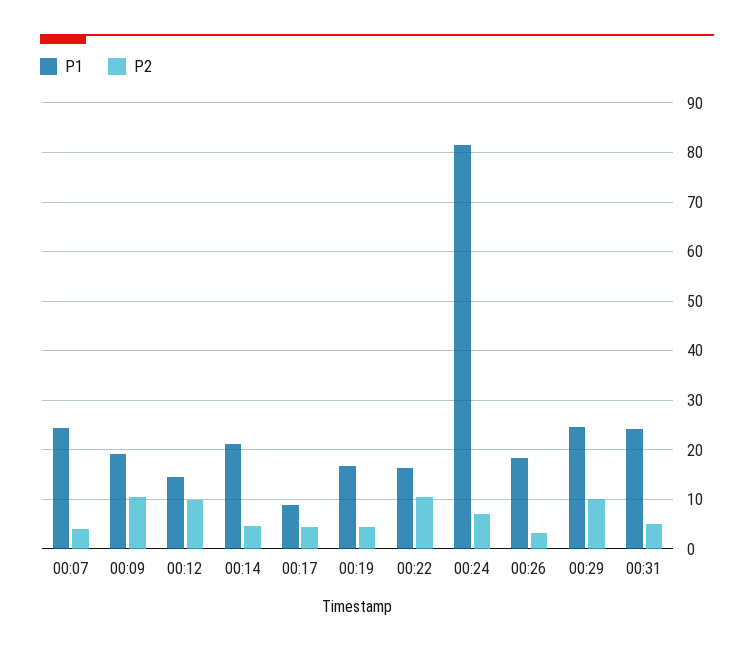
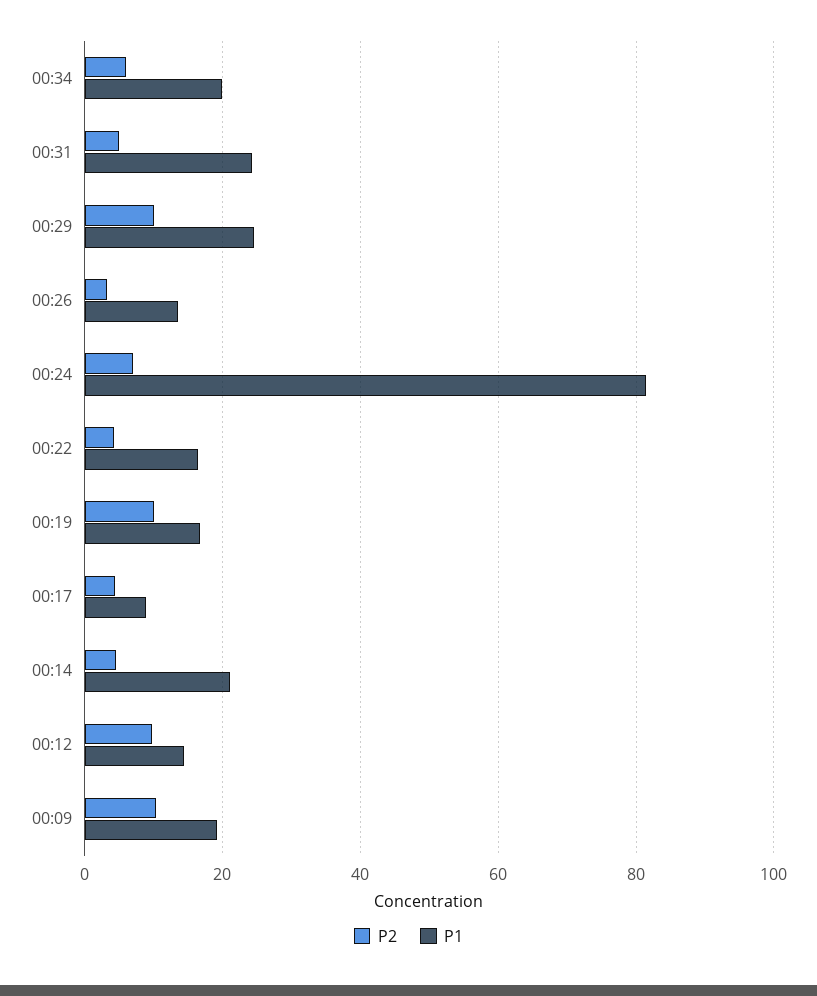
P1, 00:07: 24 -> none
P2, 00:07: 4 -> none
P2, 00:19: 4 -> 10
P2, 00:22: 10 -> 4
P1, 00:26: 18 -> 14
P2, 00:34: none -> 6
P1, 00:34: none -> 20

